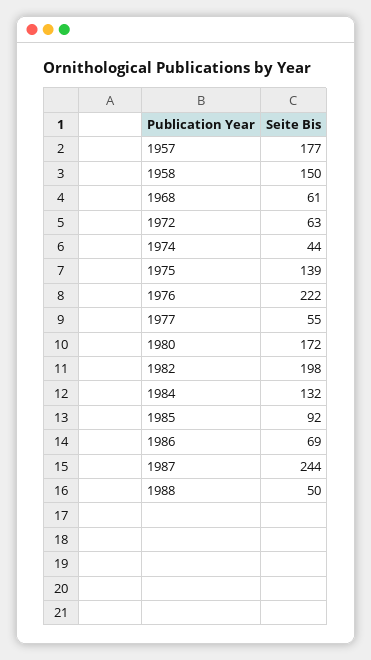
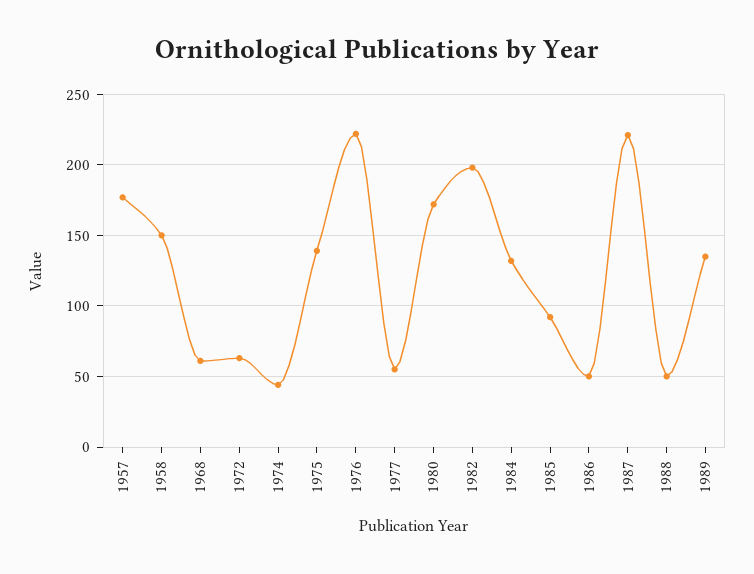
1986: 69 -> 50
1987: 244 -> 220
1989: none -> 135

